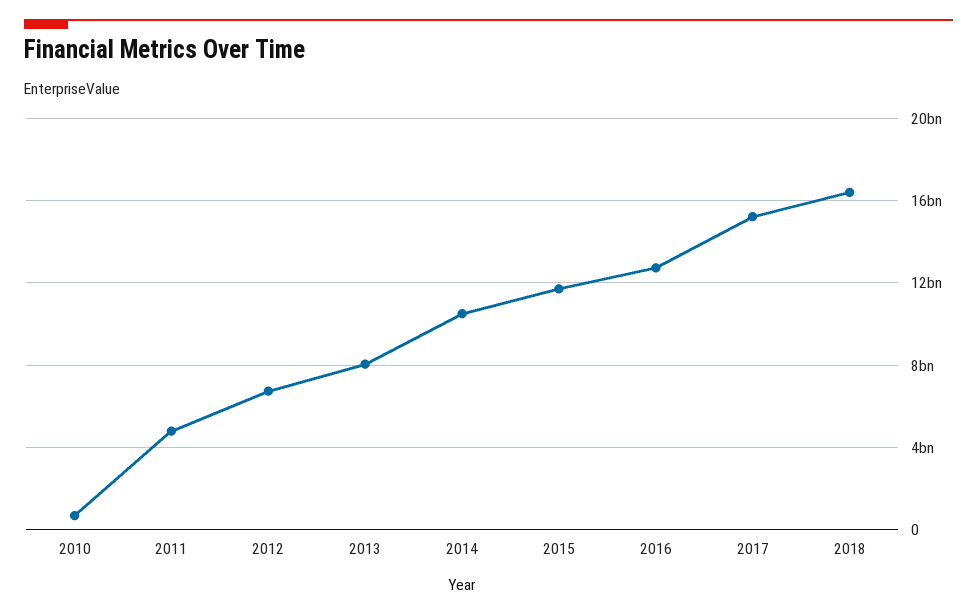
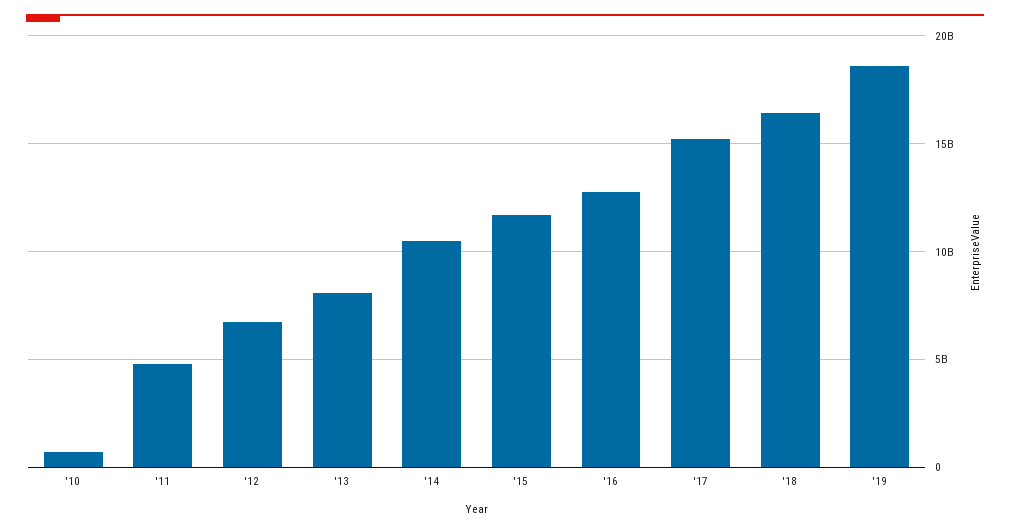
'19: none -> 18500000000

